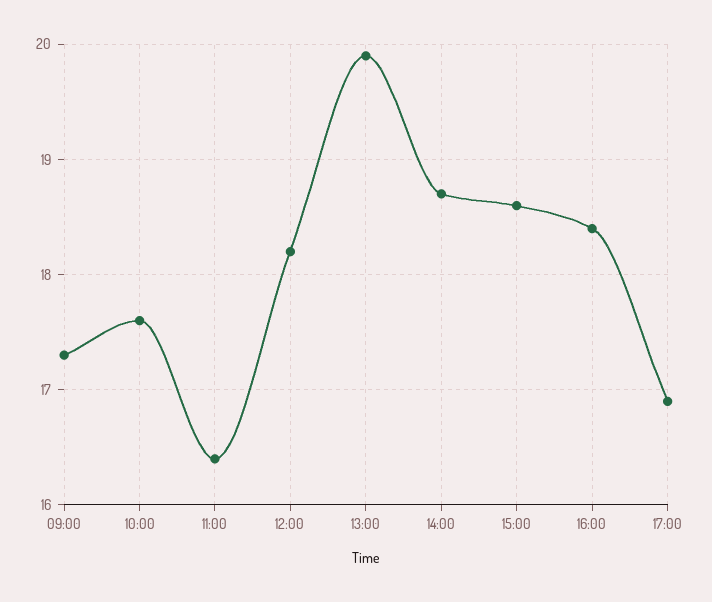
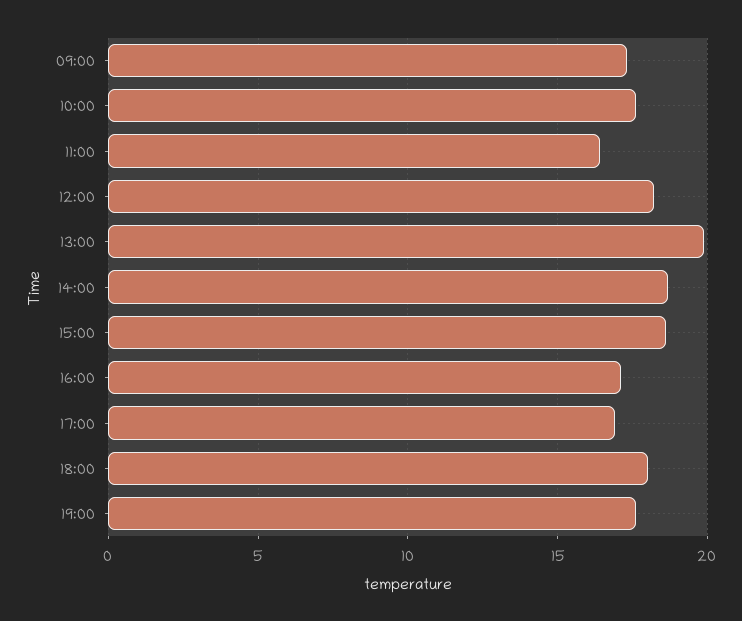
16:00: 18.4 -> 17
18:00: none -> 18
19:00: none -> 17.5

